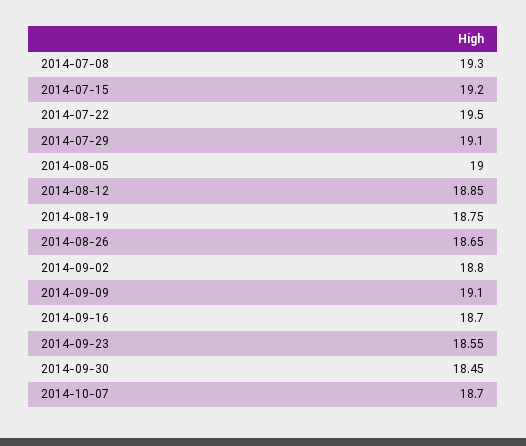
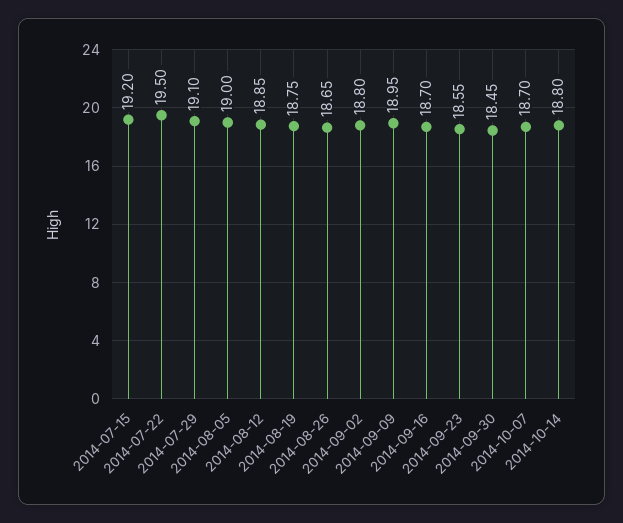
2014-07-08: 19.3 -> none
2014-09-09: 19.1 -> 18.95
2014-10-14: none -> 18.8

